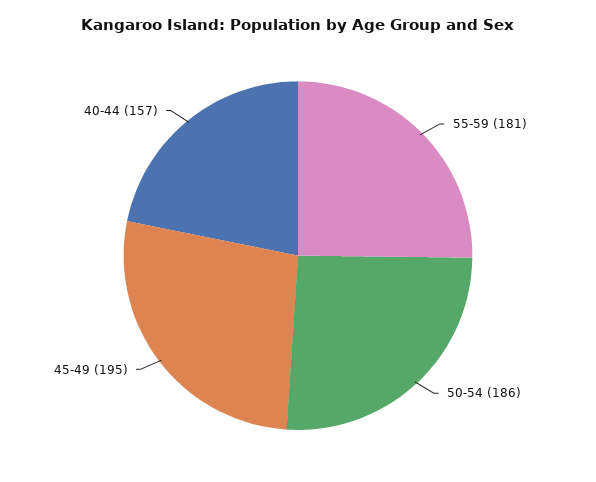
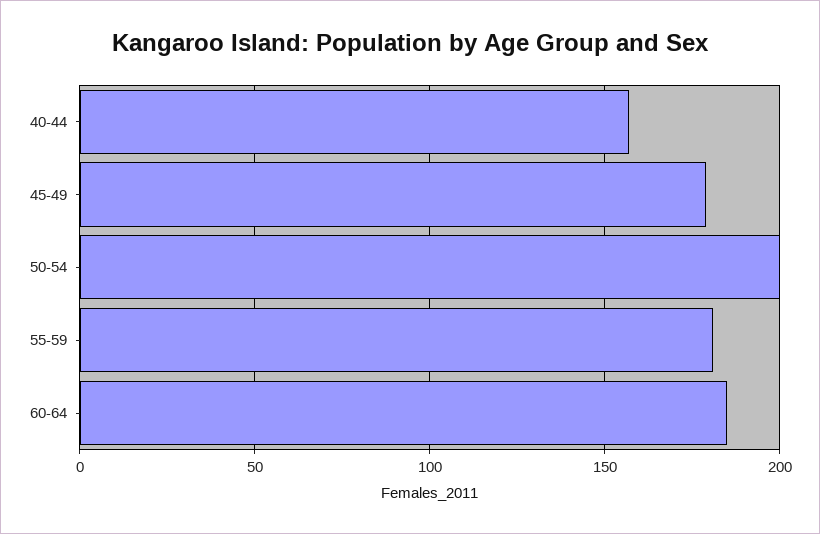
50-54: 186 -> 200
45-49: 195 -> 180
60-64: none -> 185

